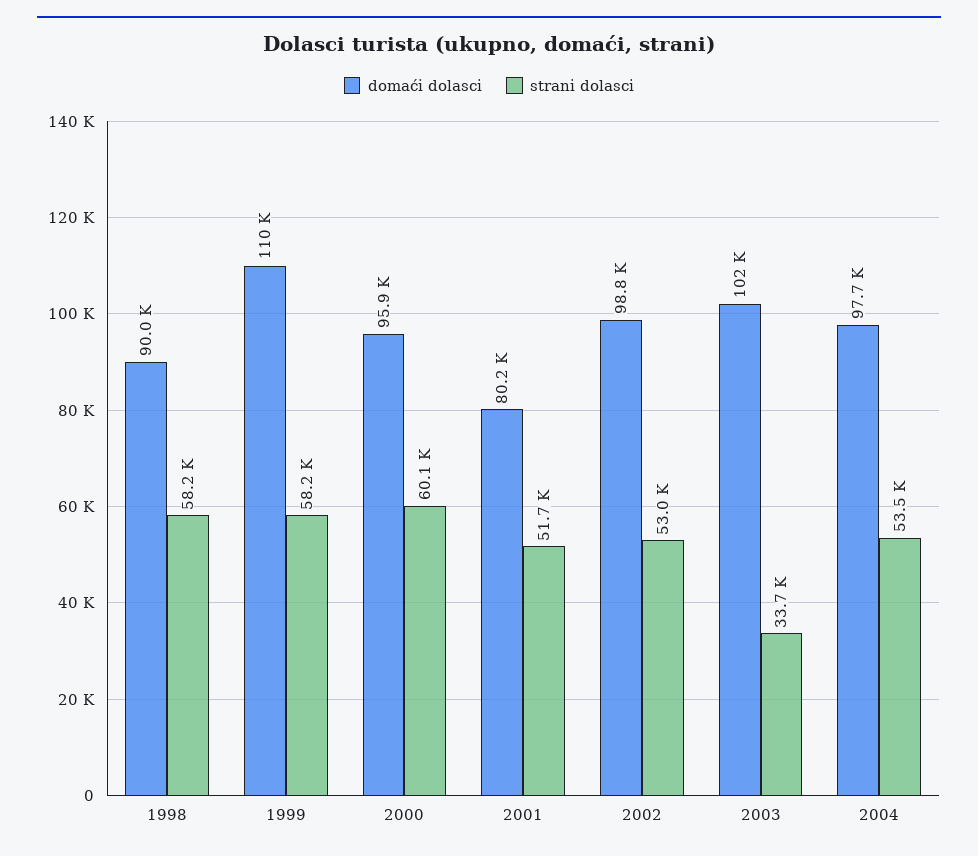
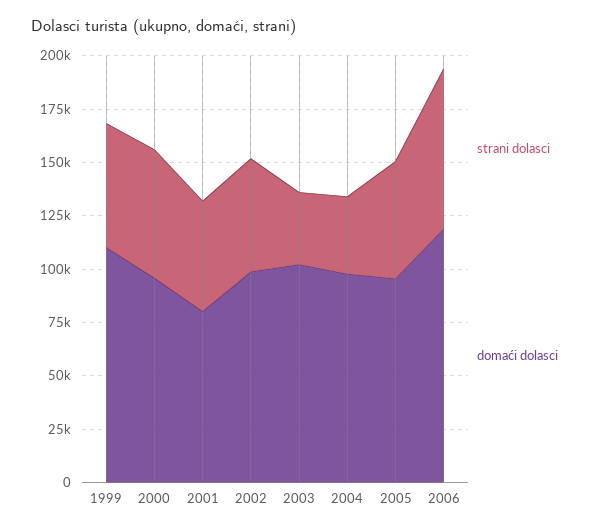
domaći dolasci, 1998: 90000 -> none
strani dolasci, 1998: 58200 -> none
strani dolasci, 2004: 53500 -> 35000
strani dolasci, 2005: none -> 55000
domaći dolasci, 2005: none -> 95000
strani dolasci, 2006: none -> 75000
domaći dolasci, 2006: none -> 120000

